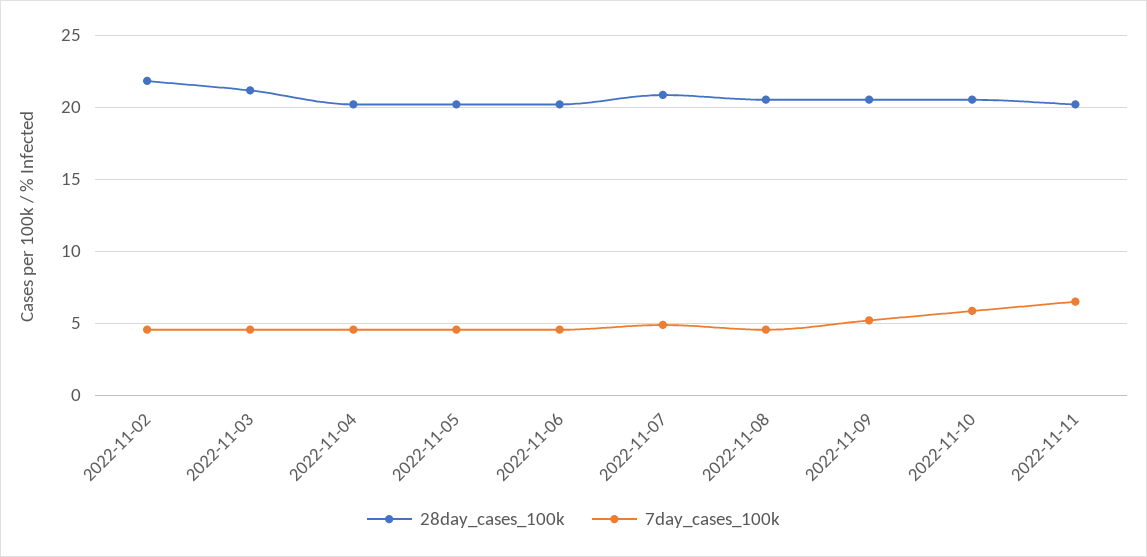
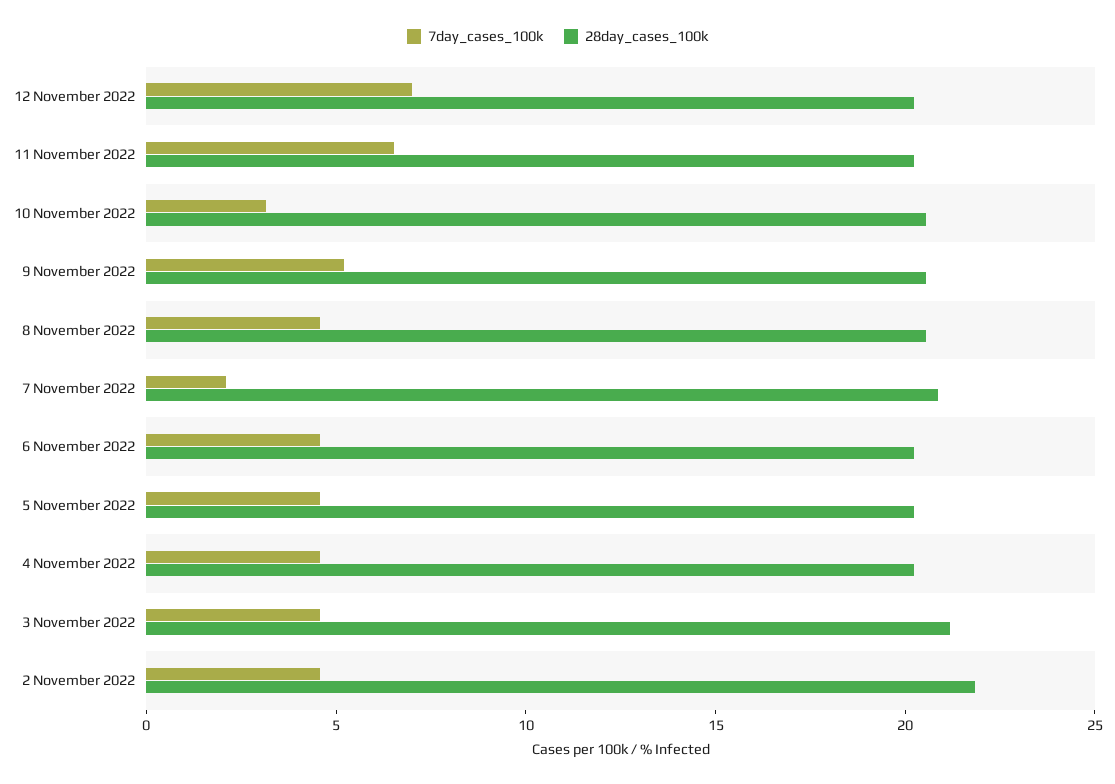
7day_cases_100k, 2022-11-07: 5 -> 2
7day_cases_100k, 2022-11-10: 6 -> 3
7day_cases_100k, 12 November 2022: none -> 7
28day_cases_100k, 12 November 2022: none -> 20

